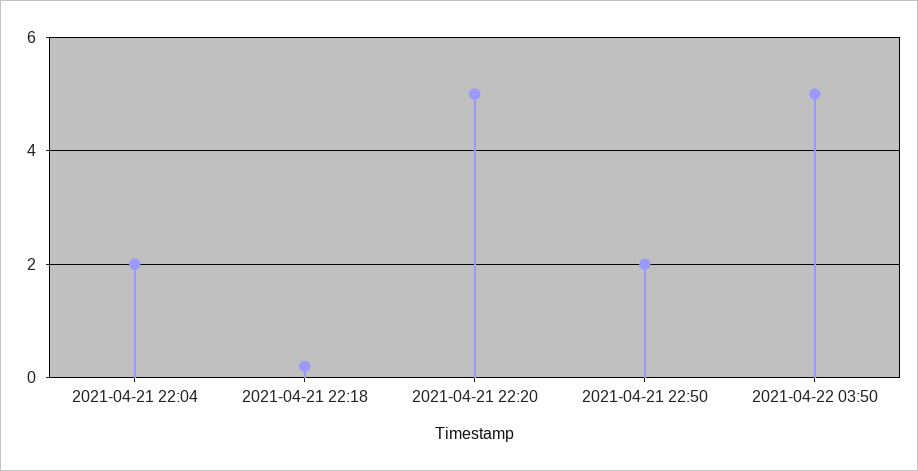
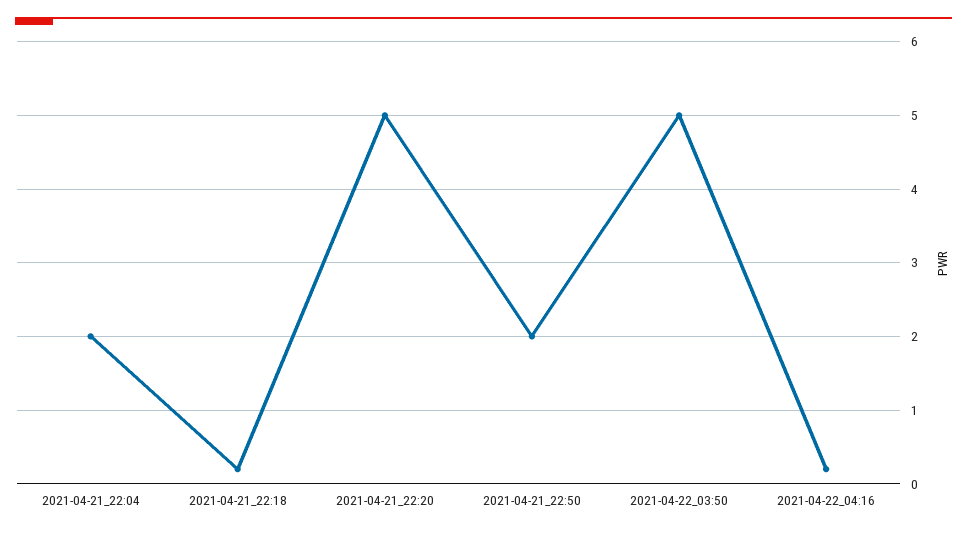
2021-04-22_04:16: none -> 0.2

